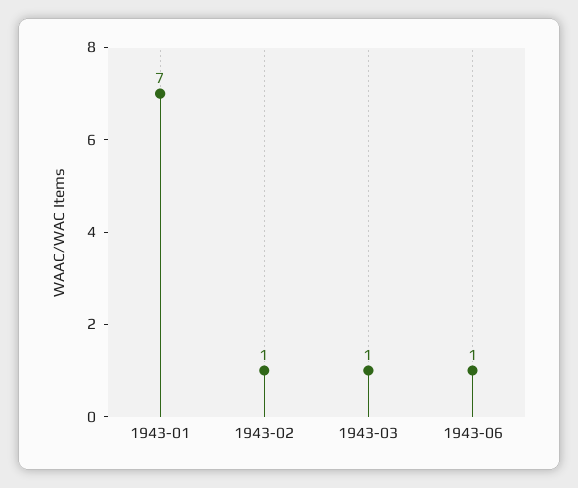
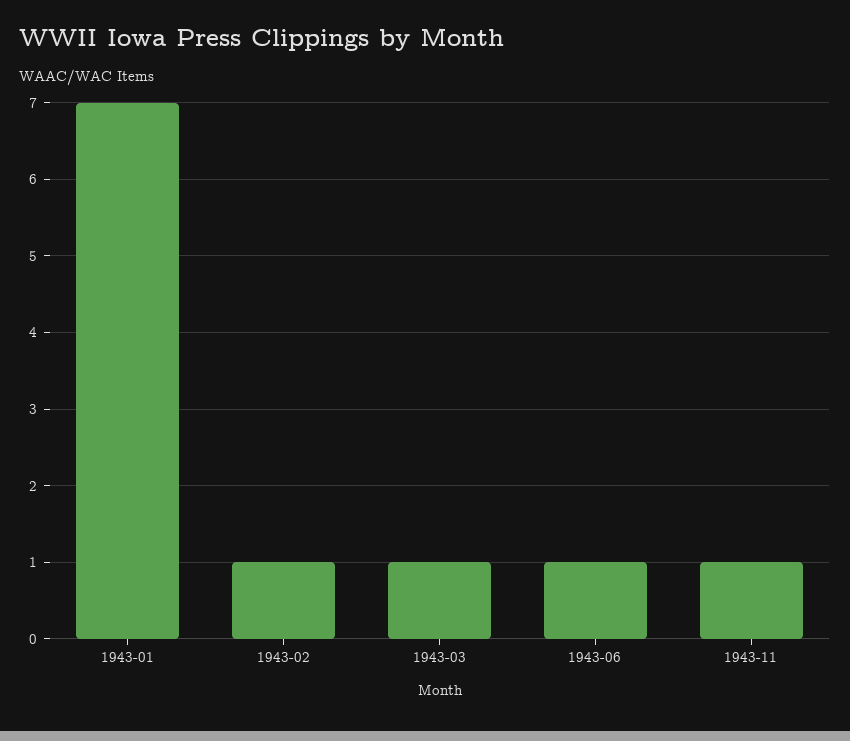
1943-11: none -> 1

